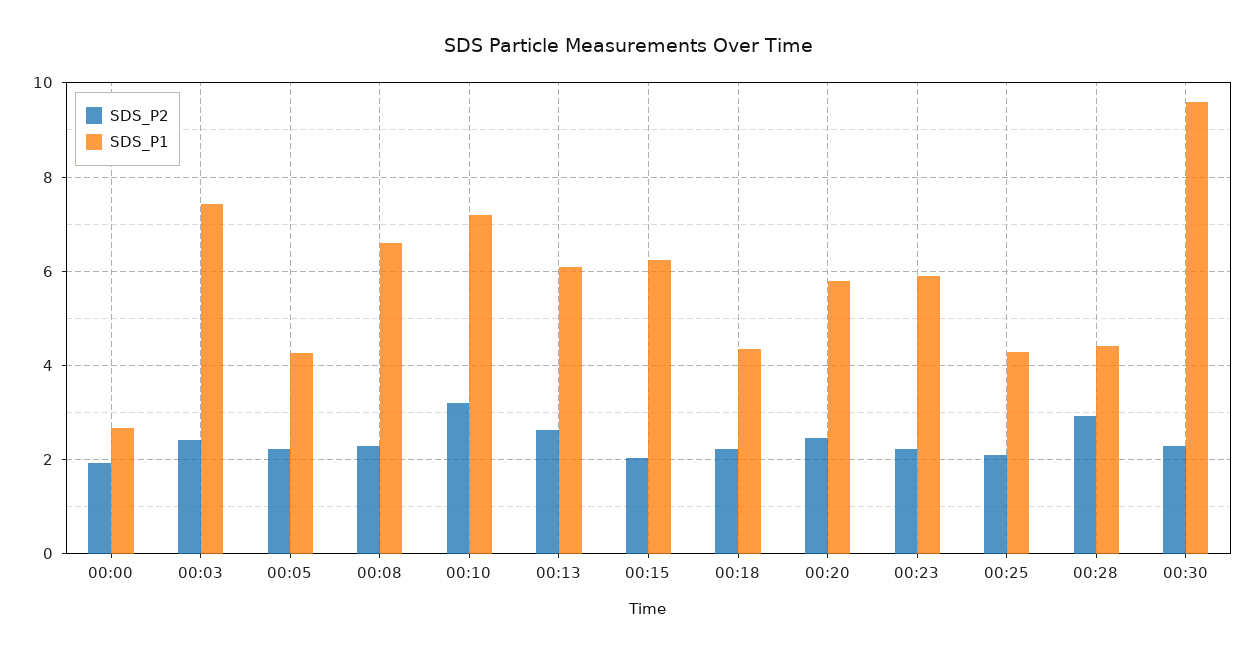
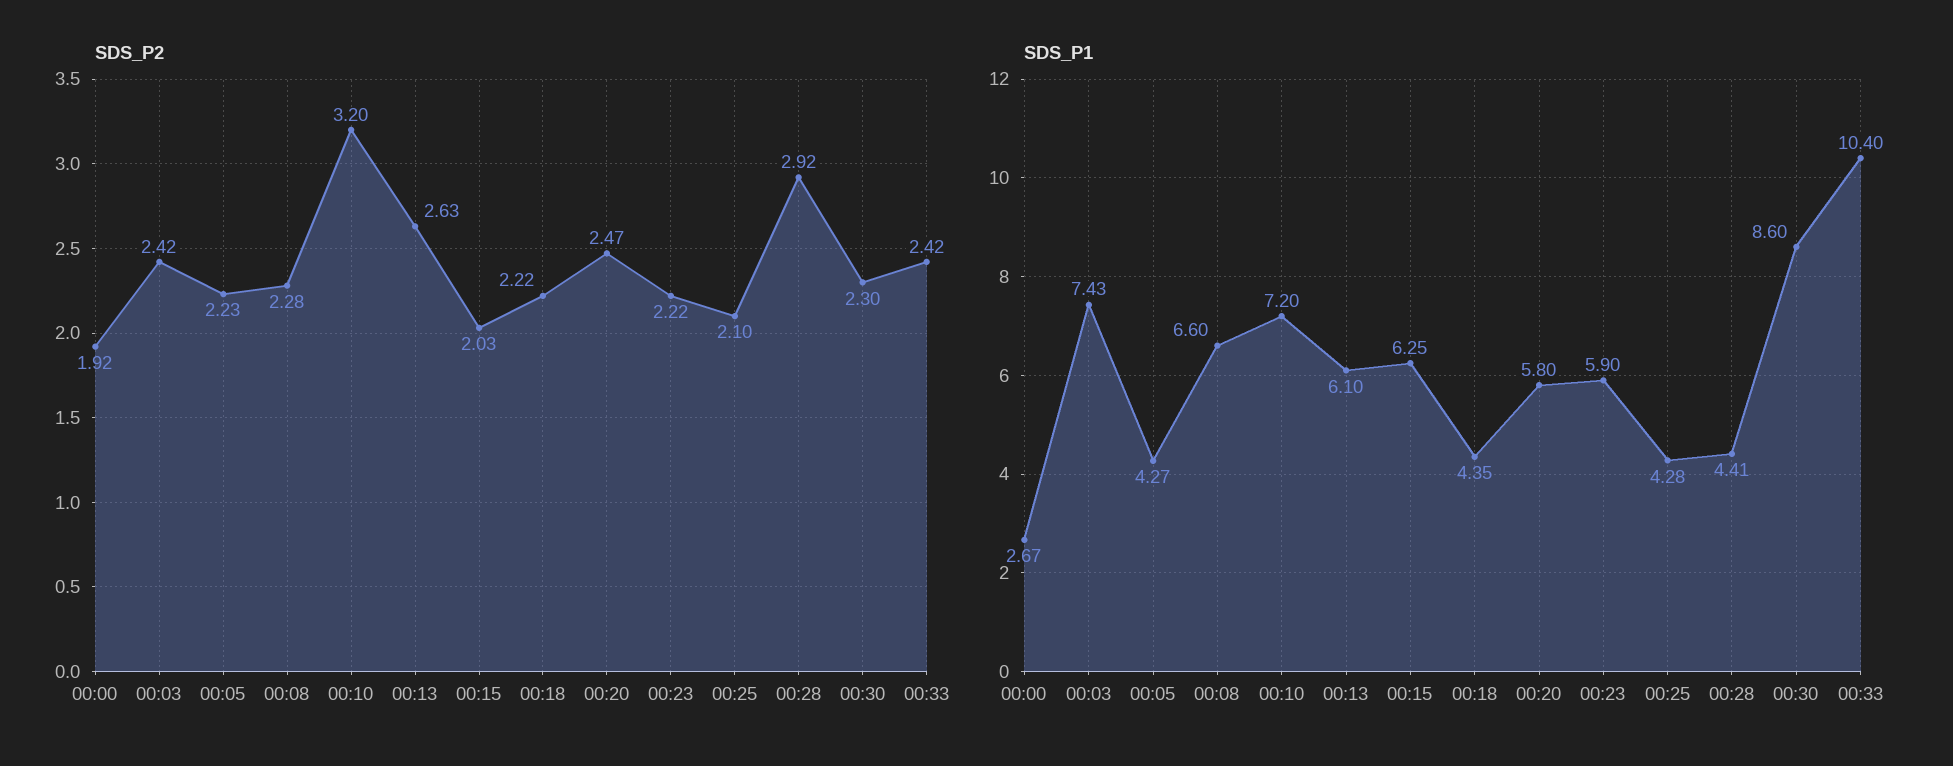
SDS_P1, 00:30: 9.6 -> 8.6
SDS_P2, 00:33: none -> 2.42
SDS_P1, 00:33: none -> 10.4

